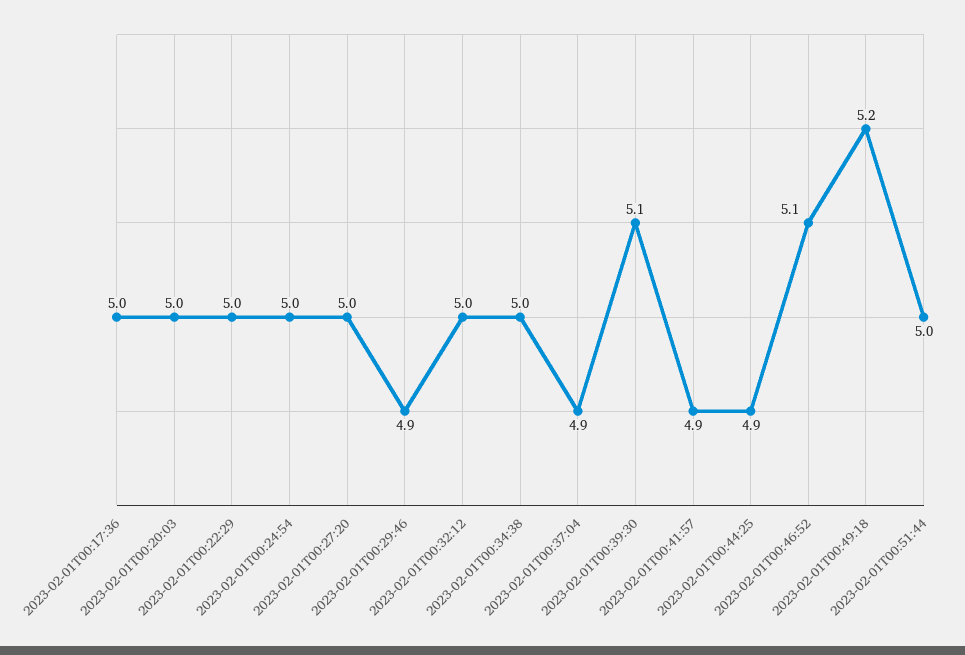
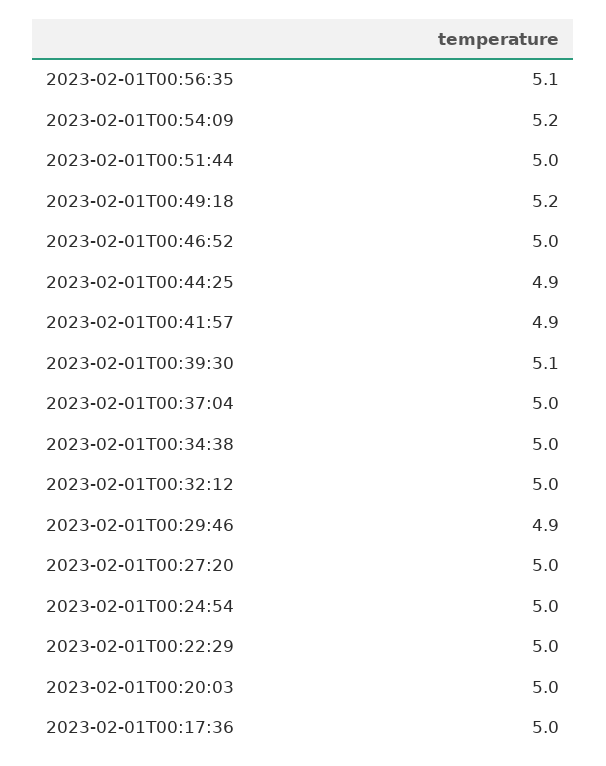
2023-02-01T00:37:04: 4.9 -> 5
2023-02-01T00:46:52: 5.1 -> 5
2023-02-01T00:56:35: none -> 5.1
2023-02-01T00:54:09: none -> 5.2

